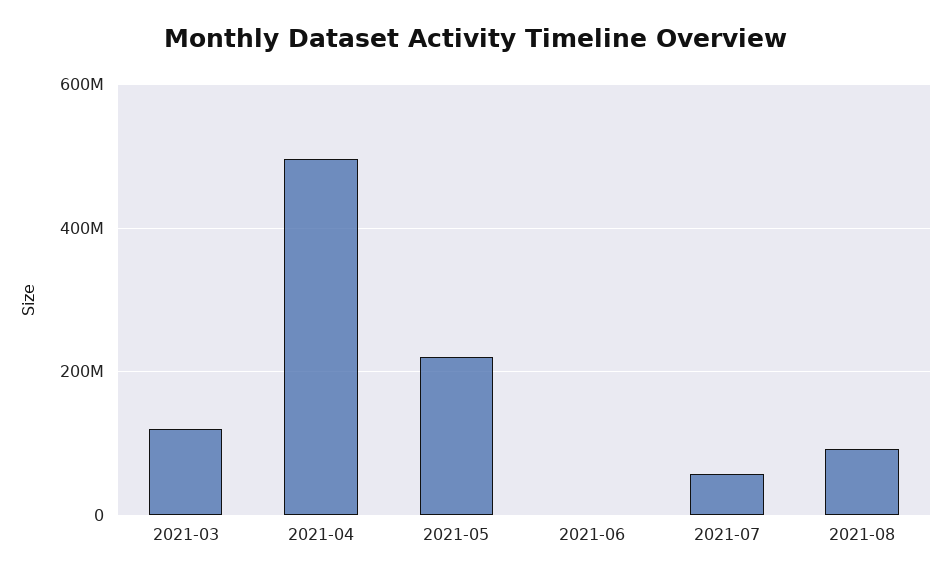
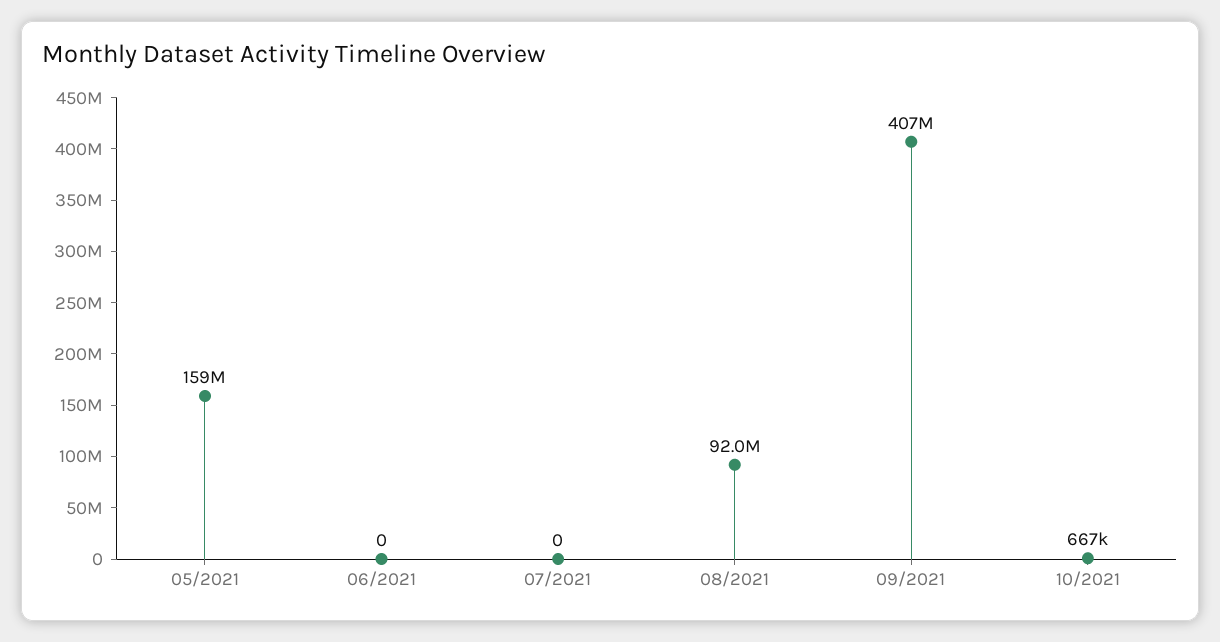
2021-03: 120000000 -> none
2021-04: 500000000 -> none
2021-05: 220000000 -> 159000000
2021-07: 60000000 -> 0
09/2021: none -> 407000000
10/2021: none -> 667000

